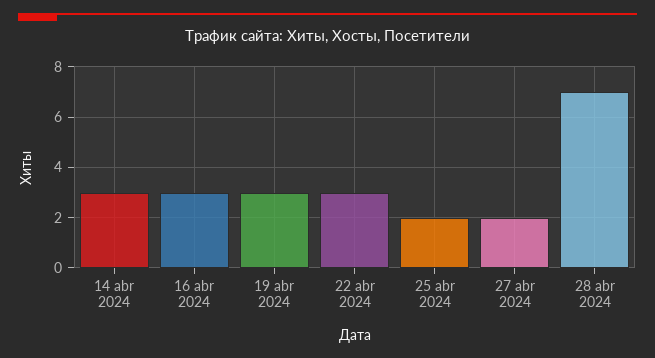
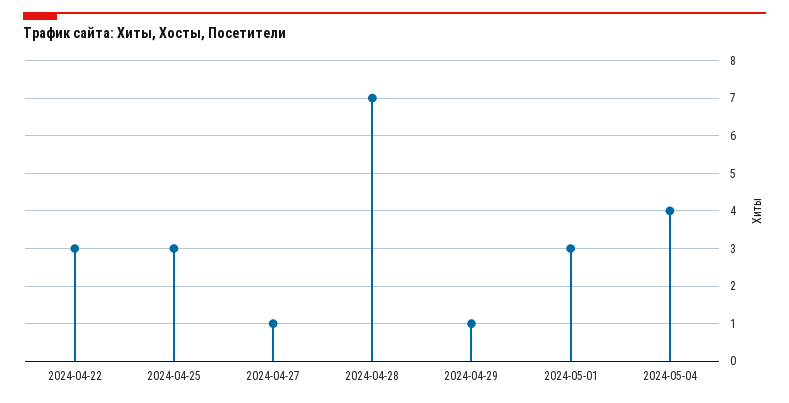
14 abr 2024: 3 -> none
16 abr 2024: 3 -> none
19 abr 2024: 3 -> none
25 abr 2024: 2 -> 3
27 abr 2024: 2 -> 1
2024-04-29: none -> 1
2024-05-01: none -> 3
2024-05-04: none -> 4

